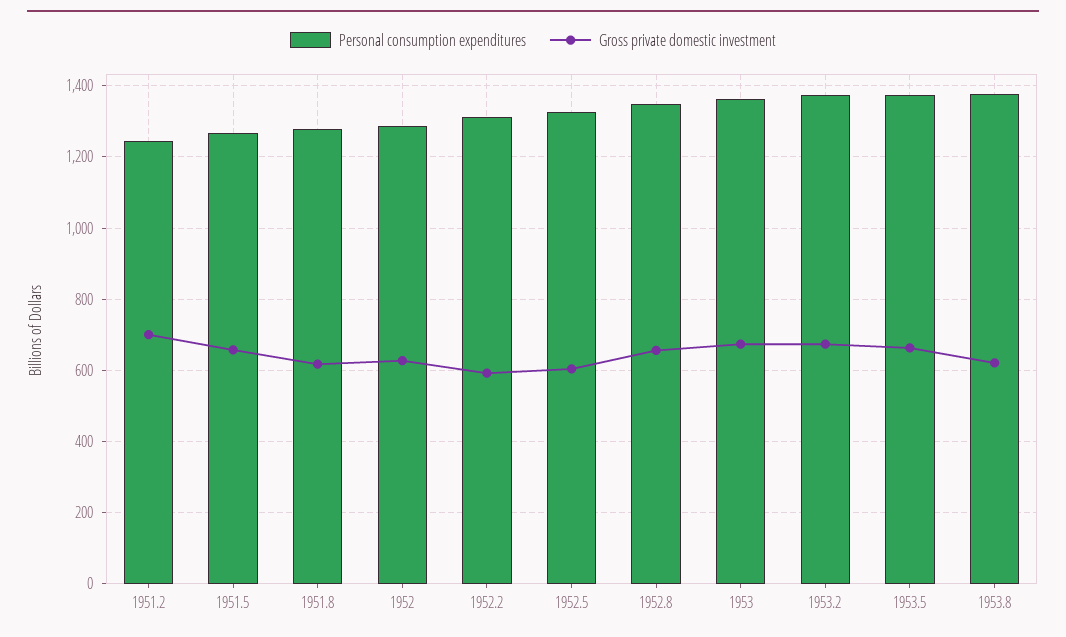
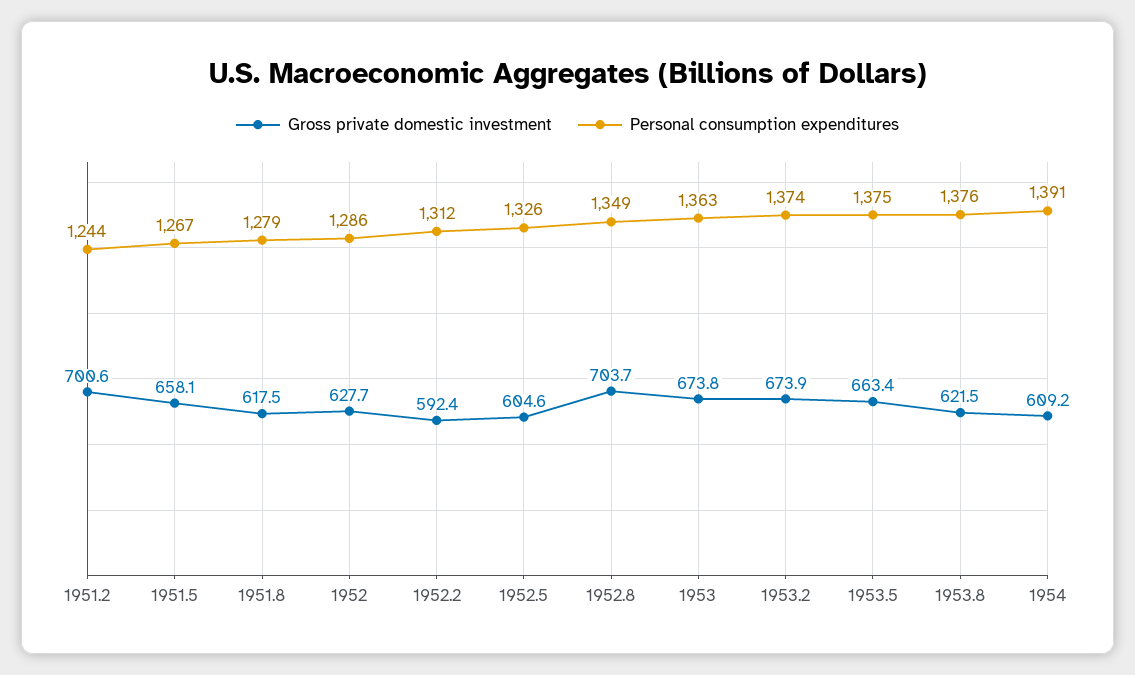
Gross private domestic investment, 1952.8: 660 -> 703.7
Gross private domestic investment, 1954: none -> 609.2
Personal consumption expenditures, 1954: none -> 1391

